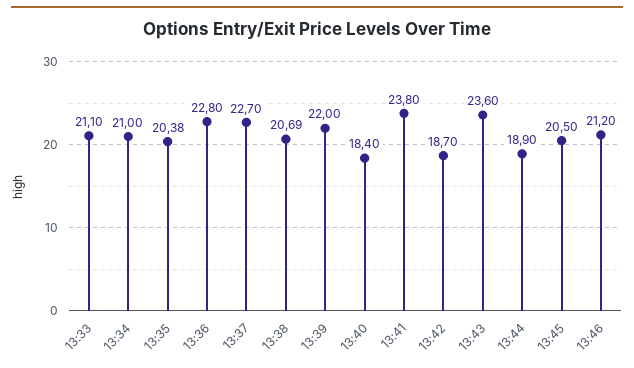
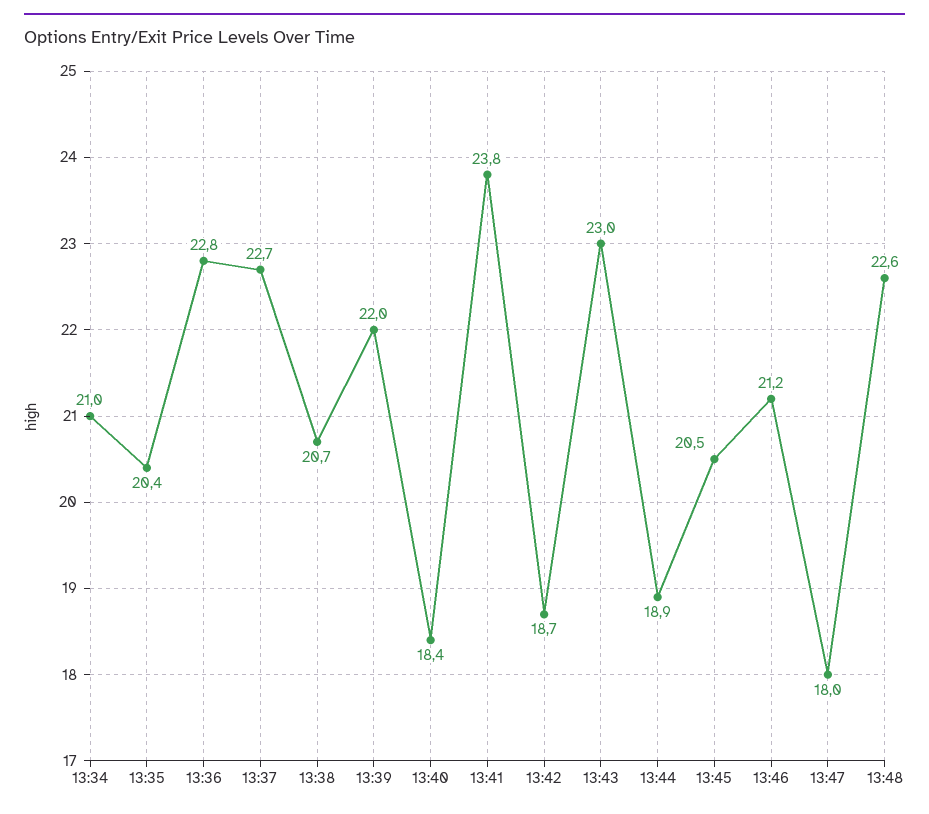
13:33: 21.1 -> none
13:43: 23.6 -> 23
13:47: none -> 18
13:48: none -> 22.6

